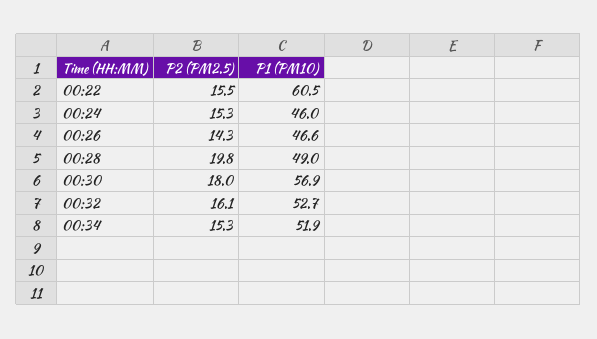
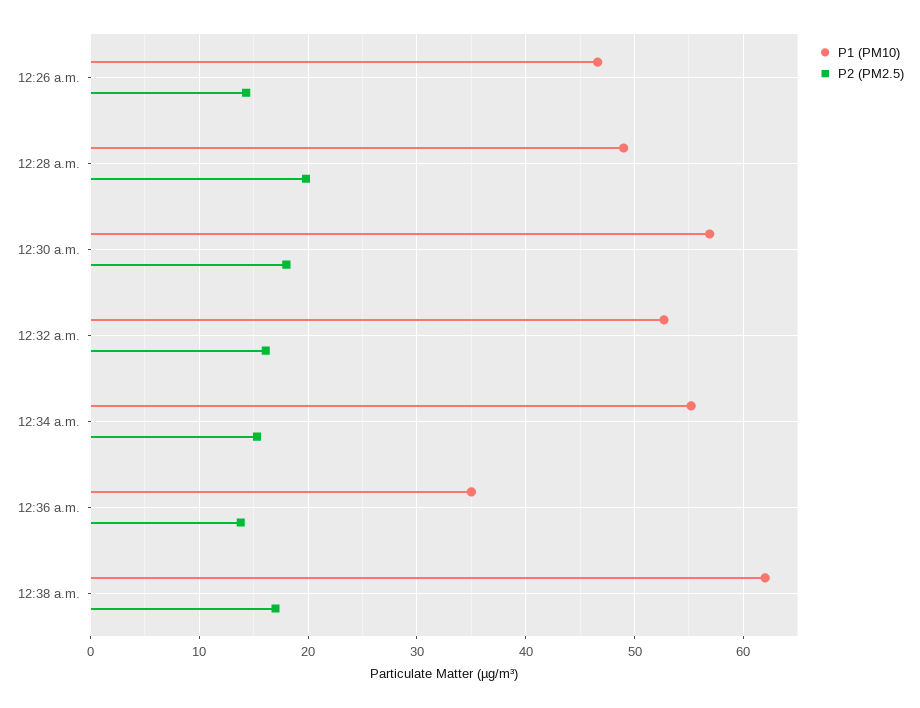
P2 (PM2.5), 00:22: 15.5 -> none
P1 (PM10), 00:22: 60.5 -> none
P2 (PM2.5), 00:24: 15.3 -> none
P1 (PM10), 00:24: 46 -> none
P1 (PM10), 00:34: 51.9 -> 55
P1 (PM10), 12:36 a.m.: none -> 35
P2 (PM2.5), 12:36 a.m.: none -> 14
P1 (PM10), 12:38 a.m.: none -> 62
P2 (PM2.5), 12:38 a.m.: none -> 17

